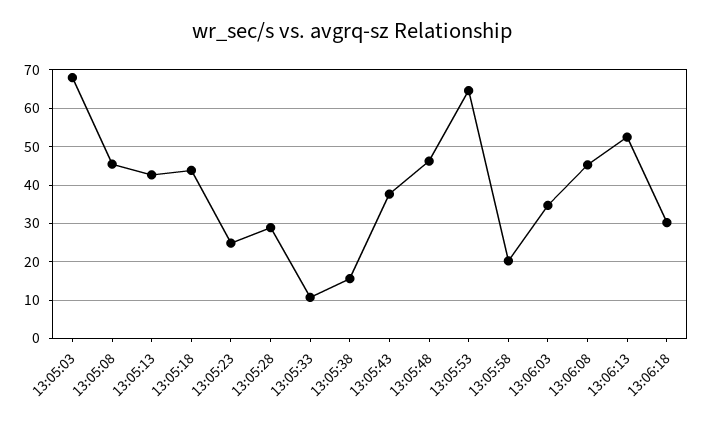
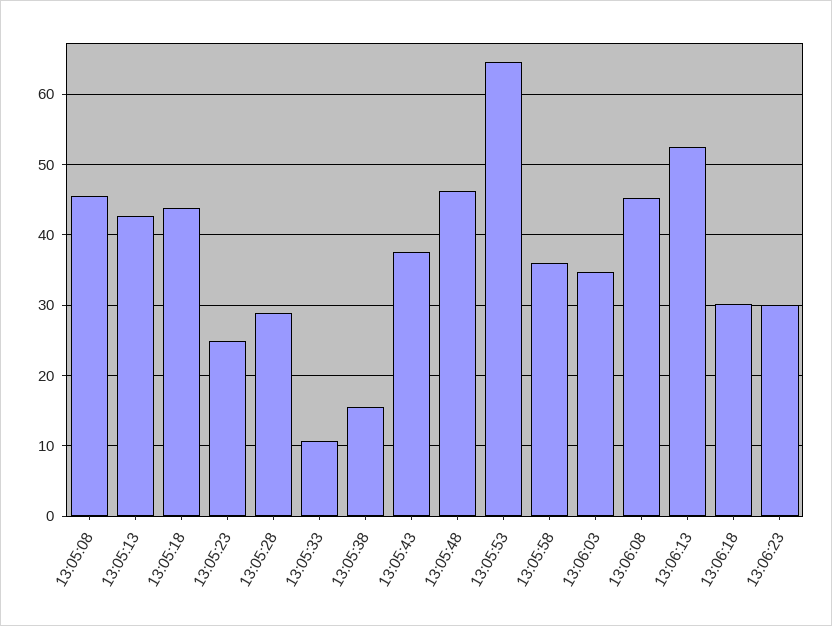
13:05:03: 68 -> none
13:05:58: 20 -> 36
13:06:23: none -> 30

